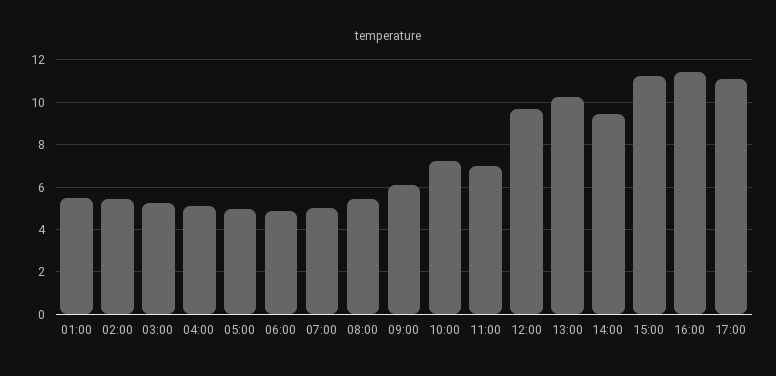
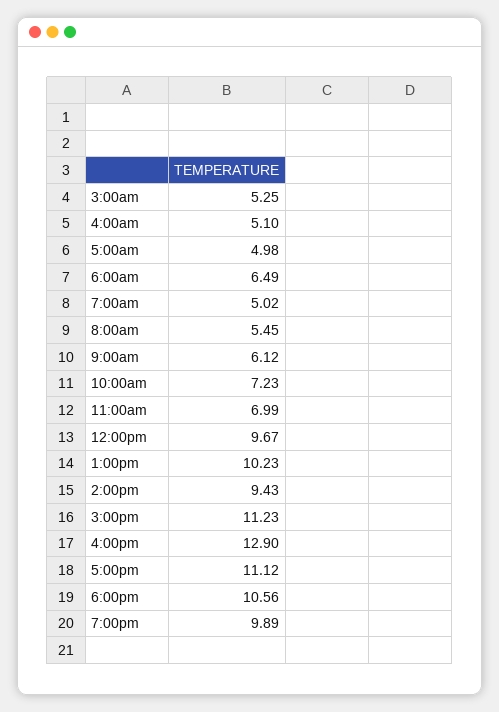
01:00: 5.5 -> none
02:00: 5.5 -> none
06:00: 5 -> 6.49
16:00: 11.5 -> 12.9
6:00pm: none -> 10.56
7:00pm: none -> 9.89

